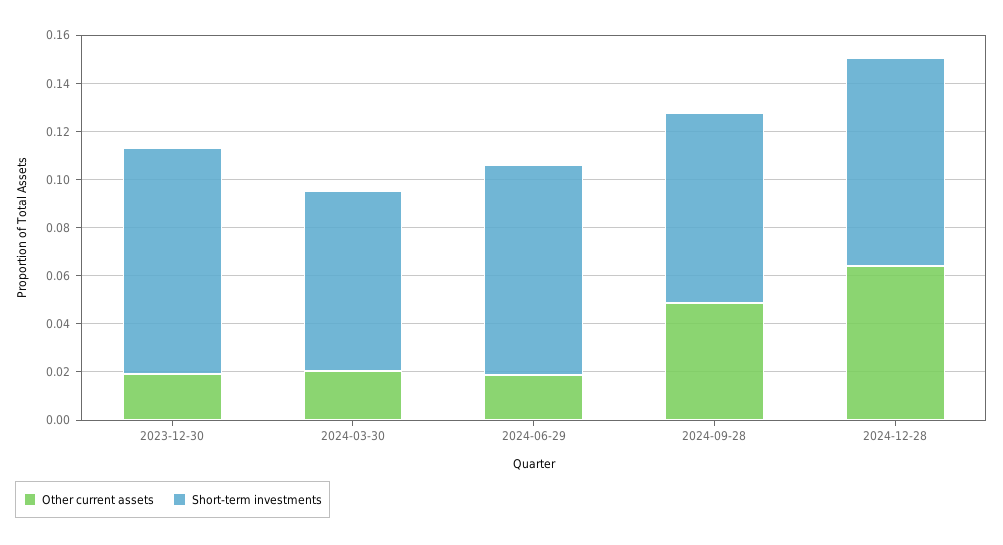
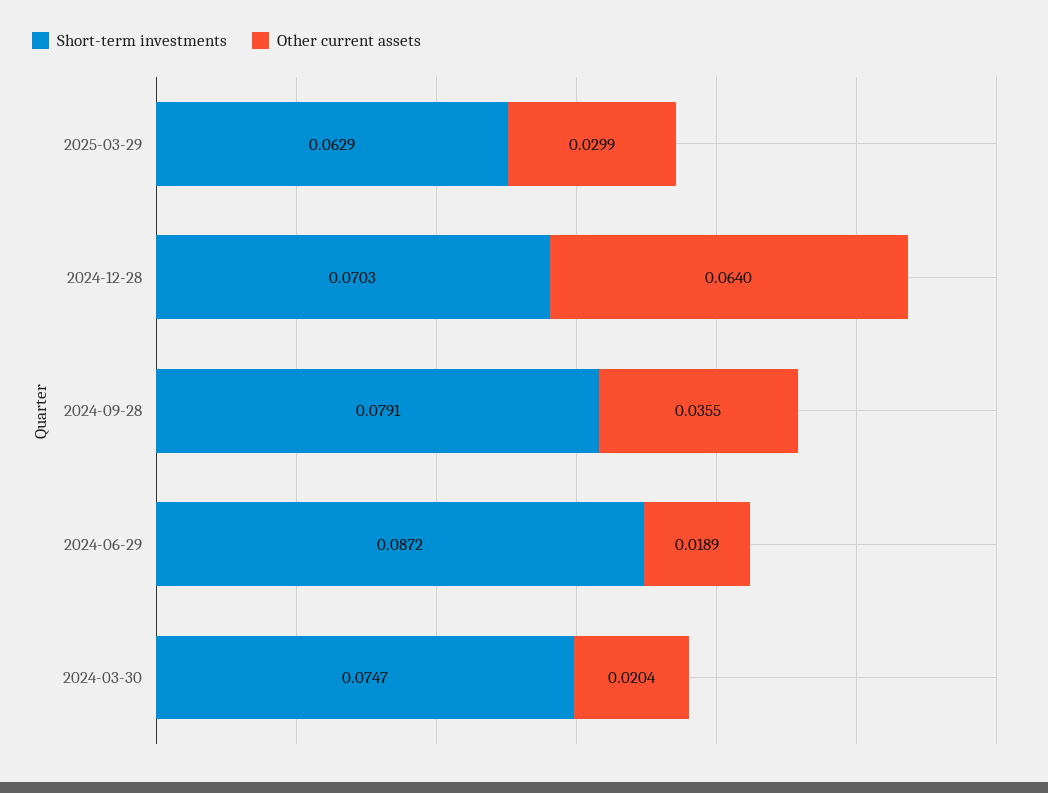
Other current assets, 2023-12-30: 0.02 -> none
Short-term investments, 2023-12-30: 0.095 -> none
Other current assets, 2024-09-28: 0.05 -> 0.0355
Short-term investments, 2024-12-28: 0.085 -> 0.0703
Short-term investments, 2025-03-29: none -> 0.0629
Other current assets, 2025-03-29: none -> 0.0299

